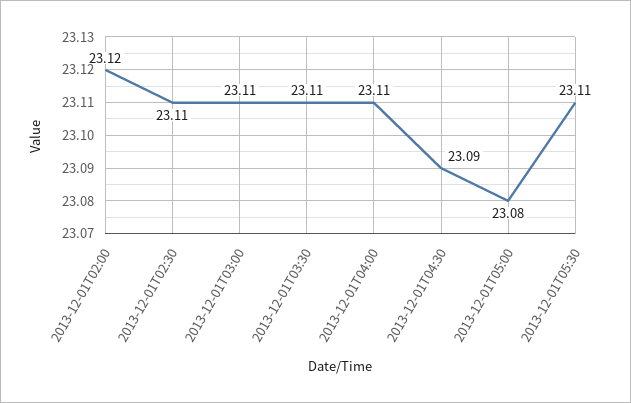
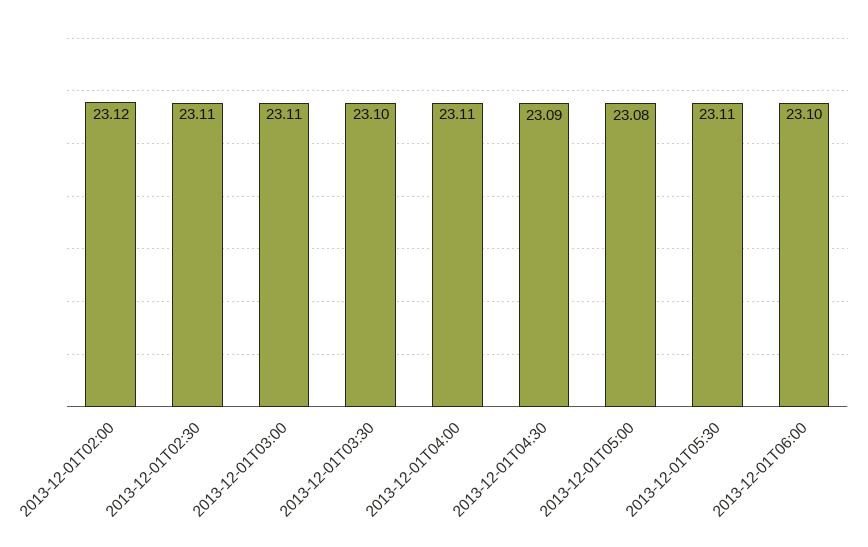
2013-12-01T03:30: 23.11 -> 23.1
2013-12-01T06:00: none -> 23.1

